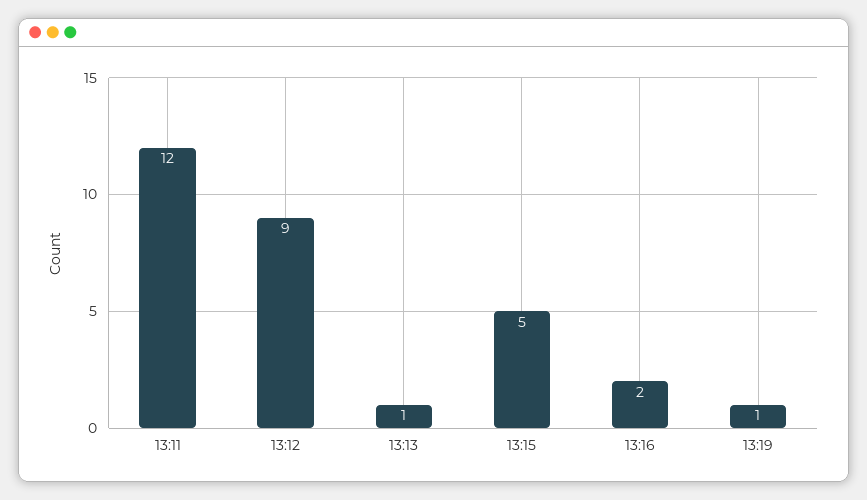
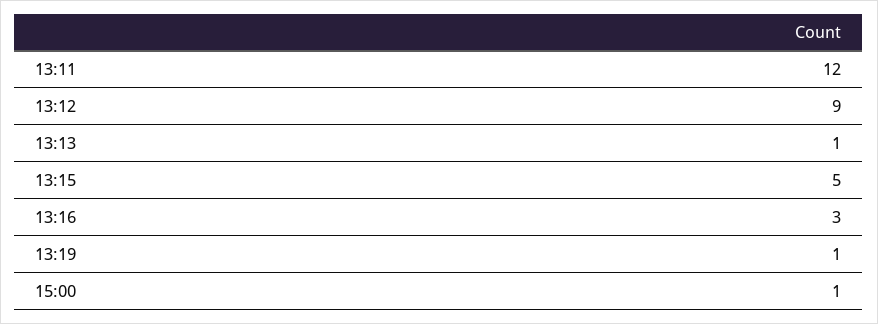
13:16: 2 -> 3
15:00: none -> 1

